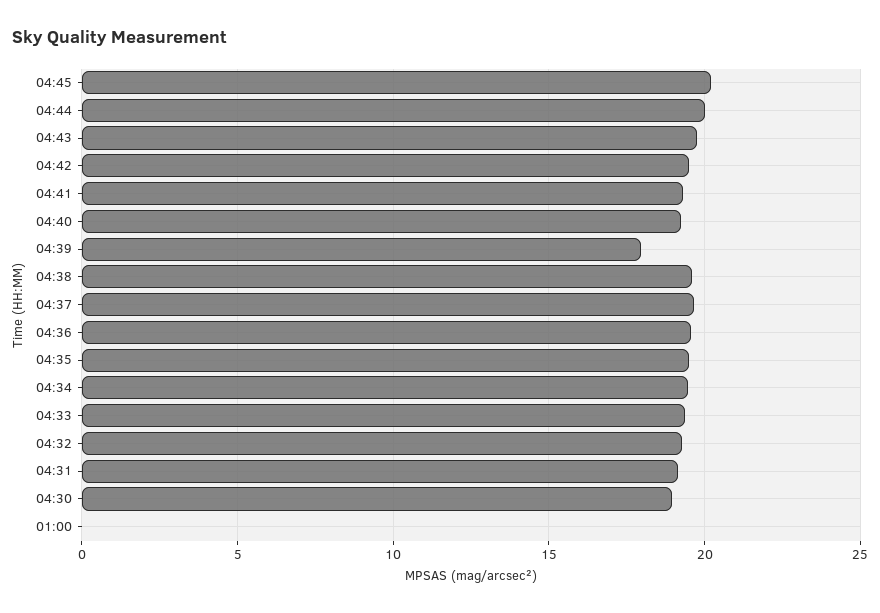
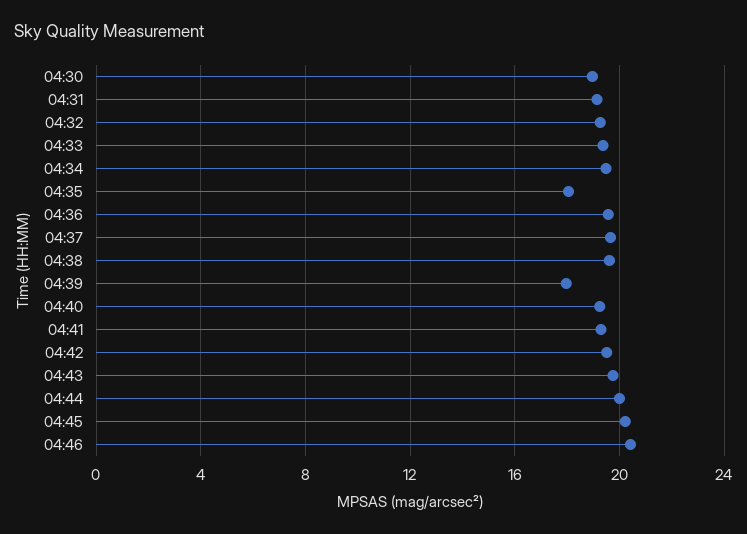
04:35: 19.5 -> 18
01:00: 0 -> none
04:46: none -> 20.5

